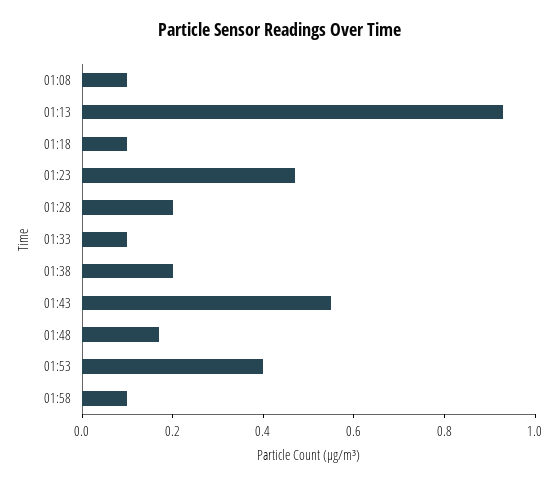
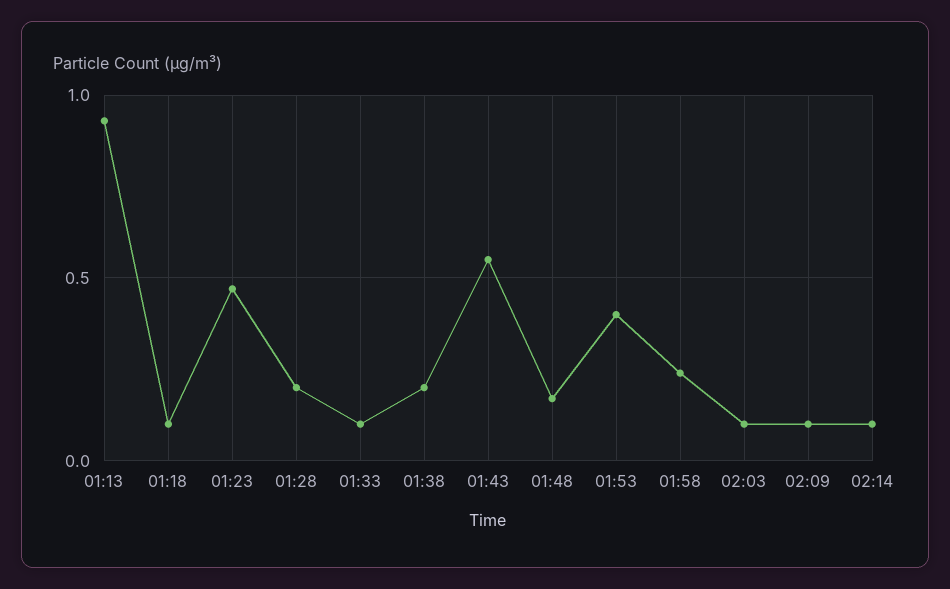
01:08: 0.1 -> none
01:58: 0.1 -> 0.25
02:03: none -> 0.1
02:09: none -> 0.1
02:14: none -> 0.1

